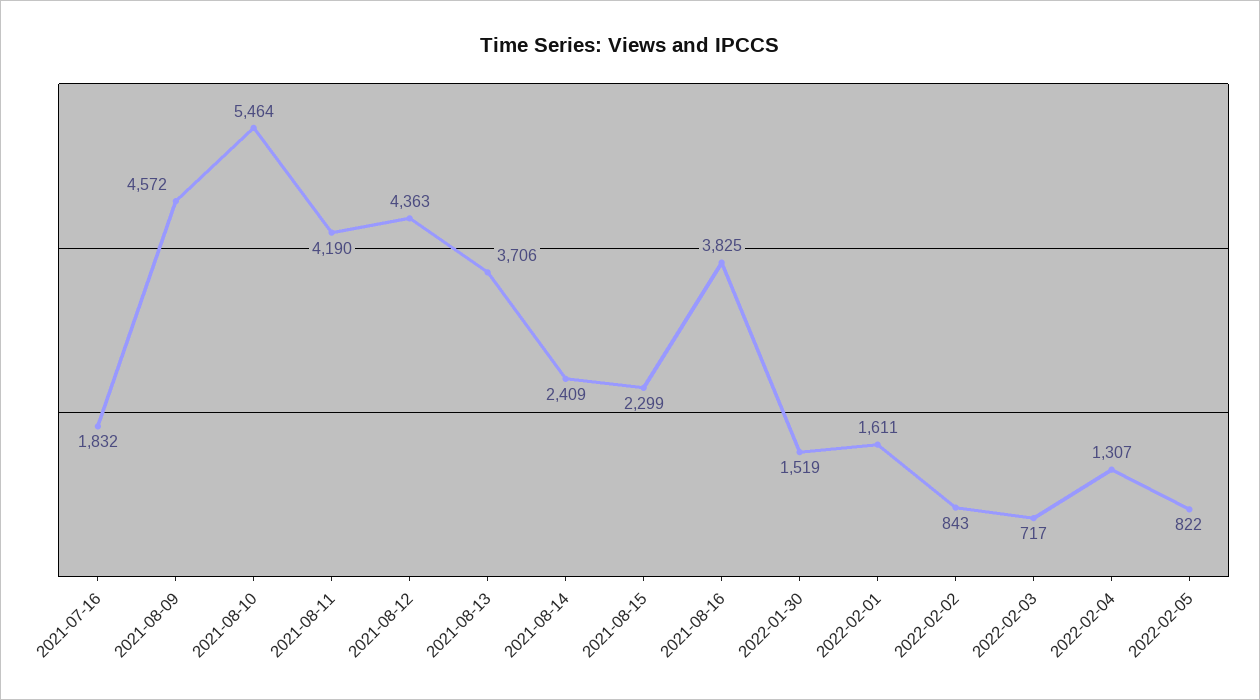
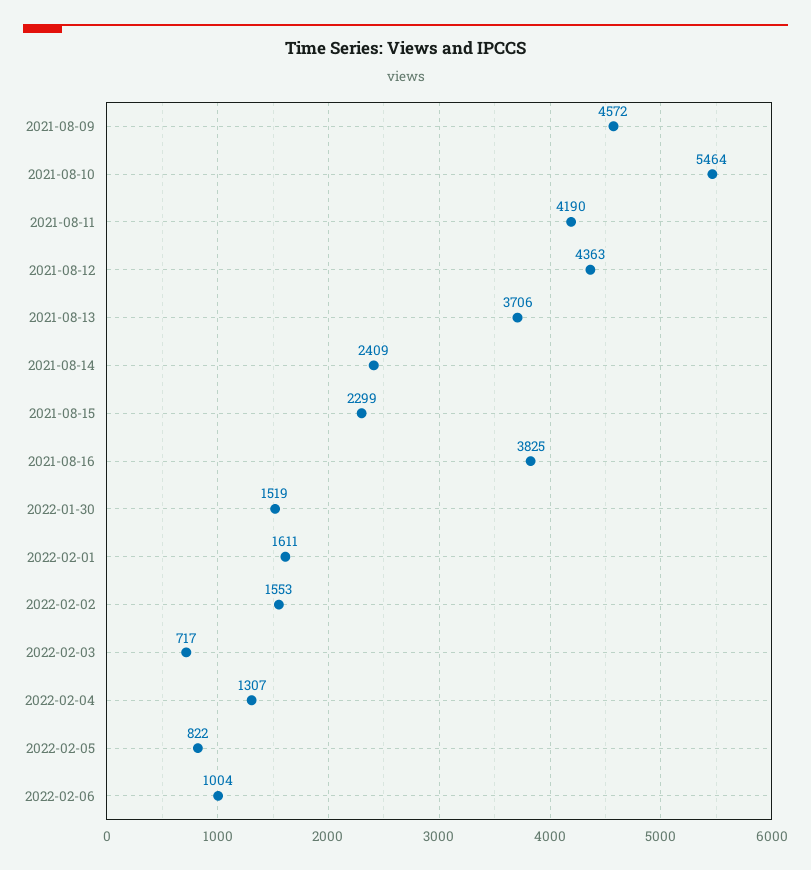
2021-07-16: 1832 -> none
2022-02-02: 843 -> 1553
2022-02-06: none -> 1004

